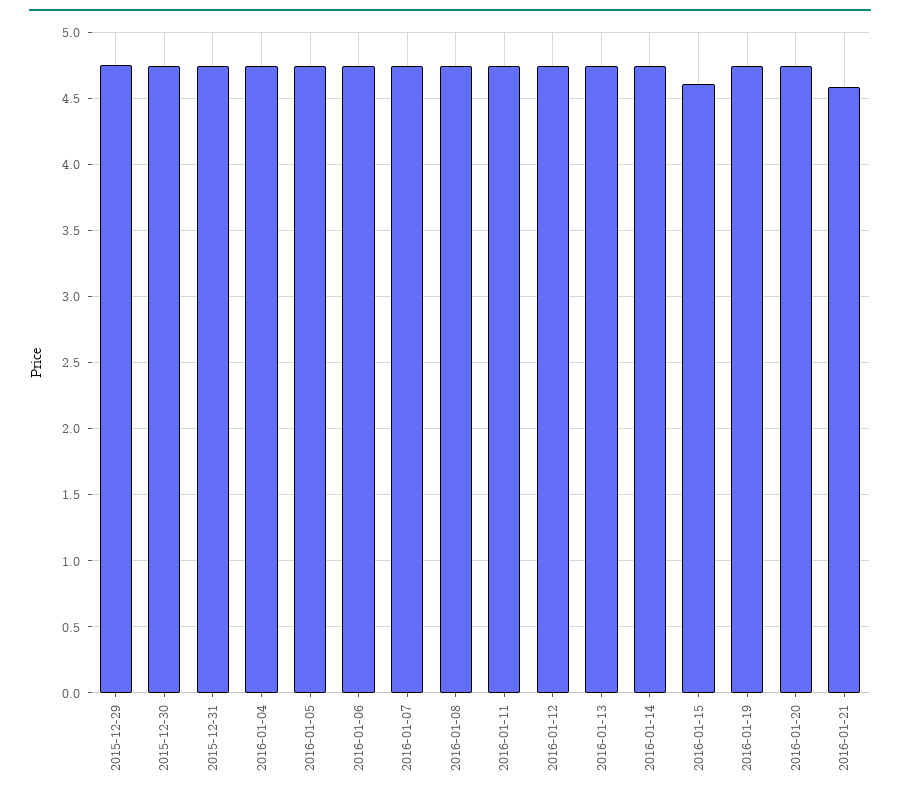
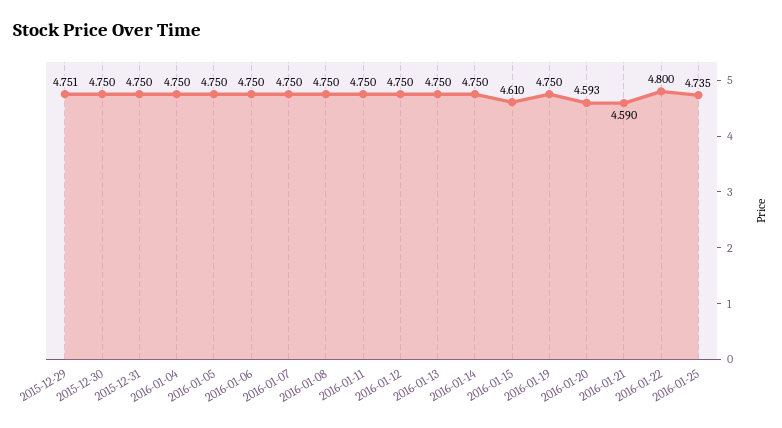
2016-01-20: 4.75 -> 4.593
2016-01-22: none -> 4.8
2016-01-25: none -> 4.735

